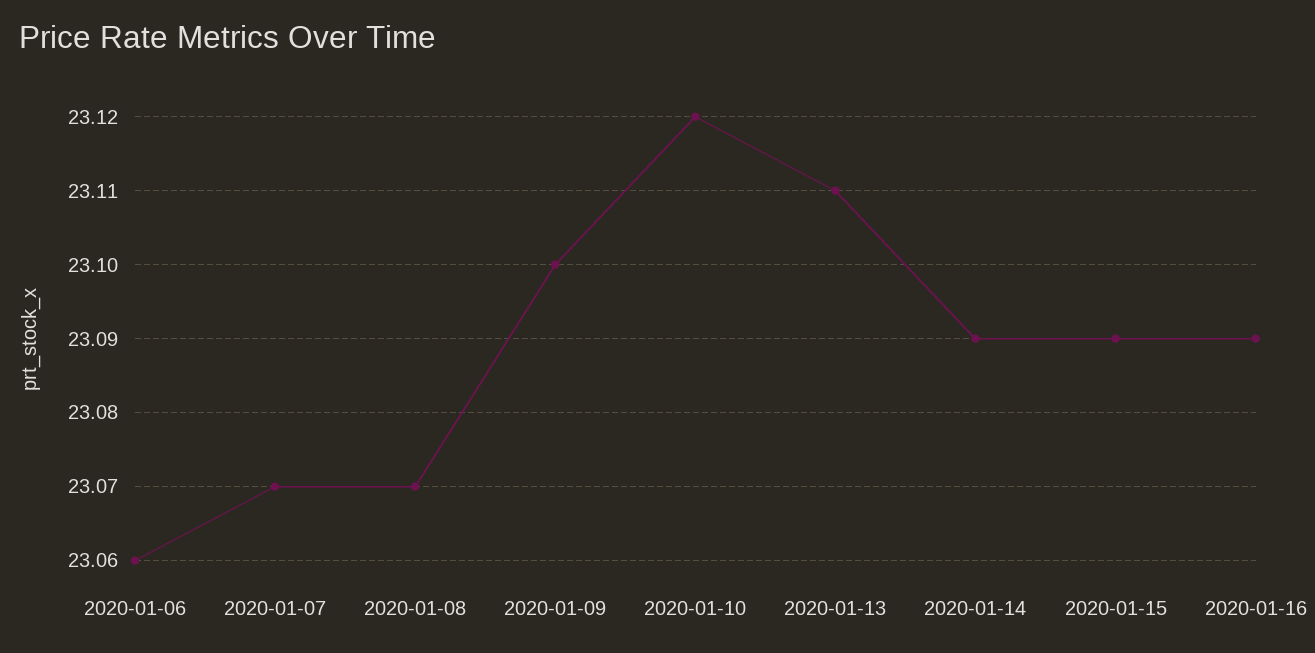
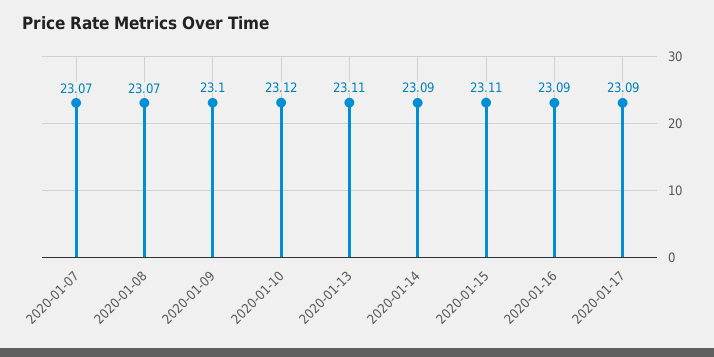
2020-01-06: 23.06 -> none
2020-01-15: 23.09 -> 23.11
2020-01-17: none -> 23.09

